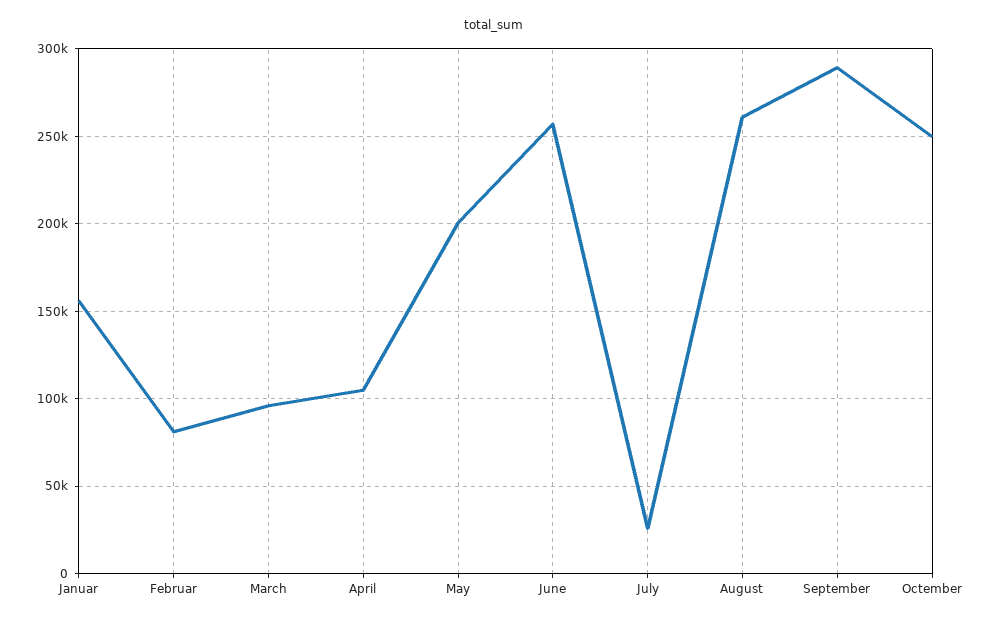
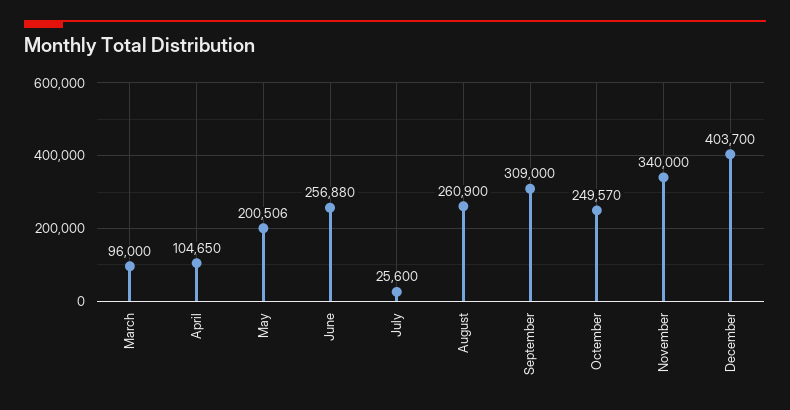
Januar: 155000 -> none
Februar: 80000 -> none
September: 290000 -> 309000
November: none -> 340000
December: none -> 403700

